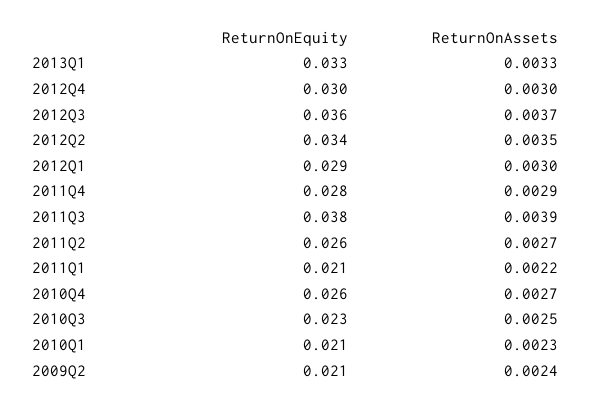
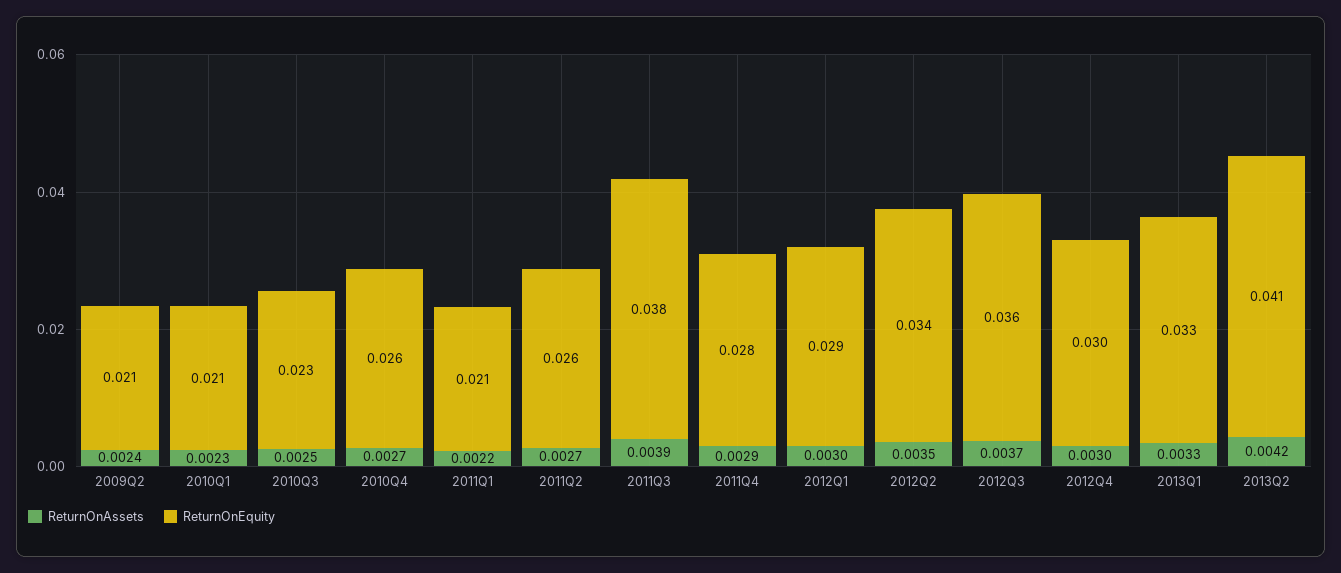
ReturnOnAssets, 2013Q2: none -> 0.0042
ReturnOnEquity, 2013Q2: none -> 0.041

